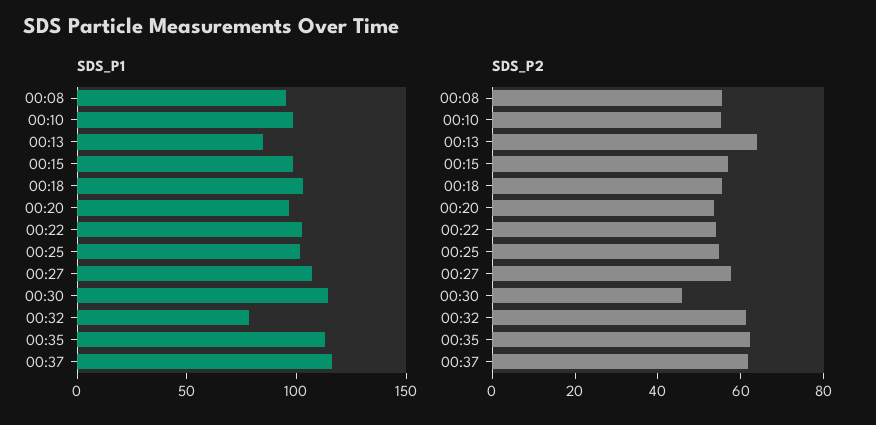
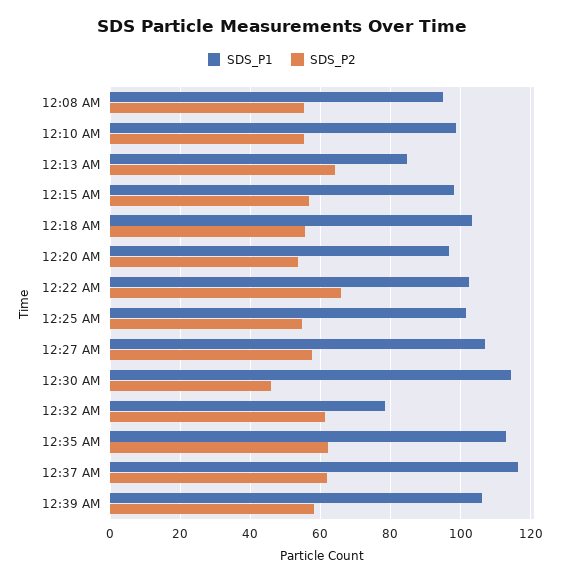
SDS_P2, 00:22: 55 -> 66
SDS_P1, 12:39 AM: none -> 106
SDS_P2, 12:39 AM: none -> 58

